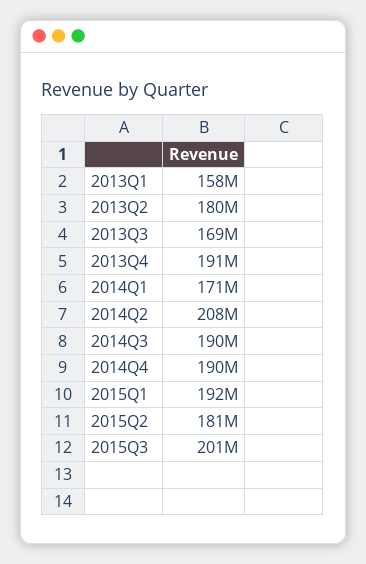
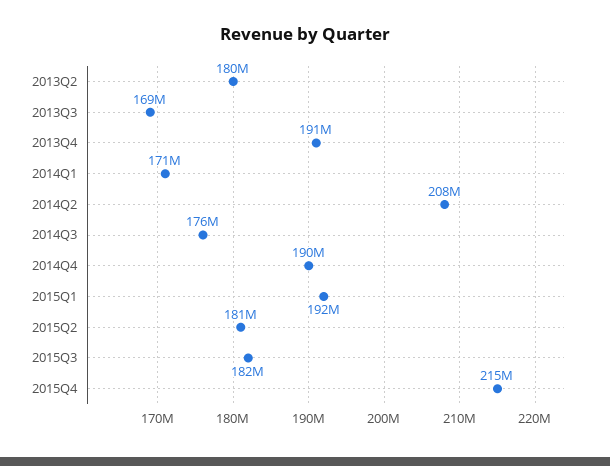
2013Q1: 158000000 -> none
2014Q3: 190000000 -> 176000000
2015Q3: 201000000 -> 182000000
2015Q4: none -> 215000000

